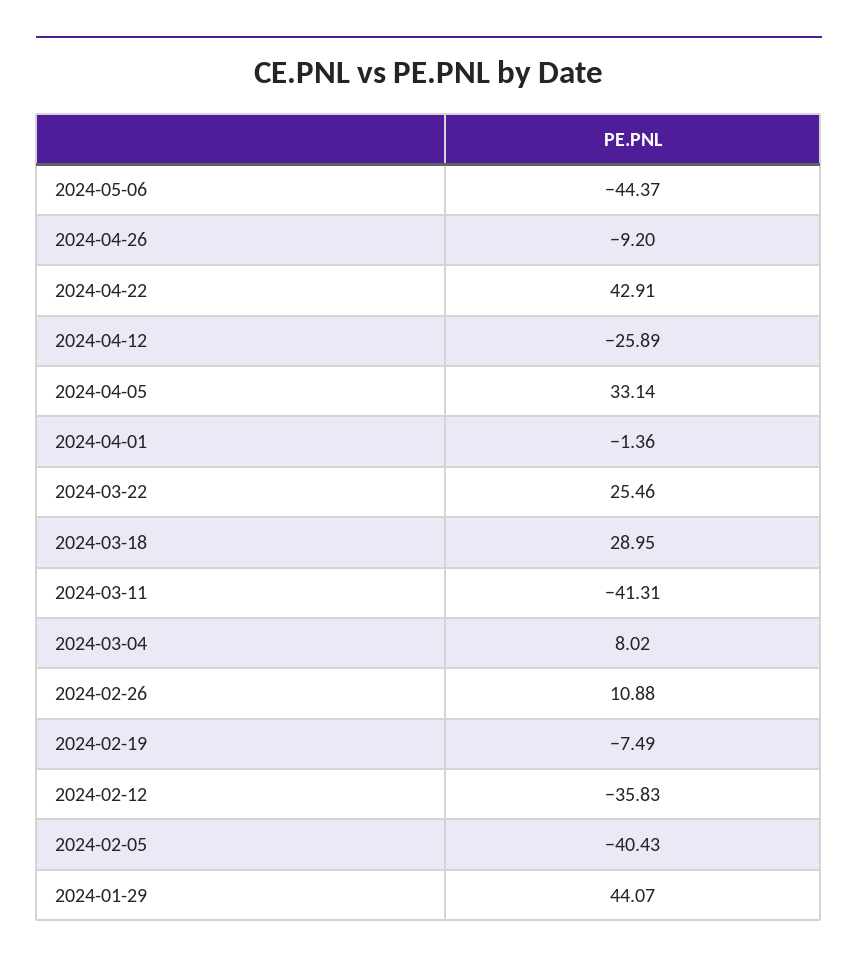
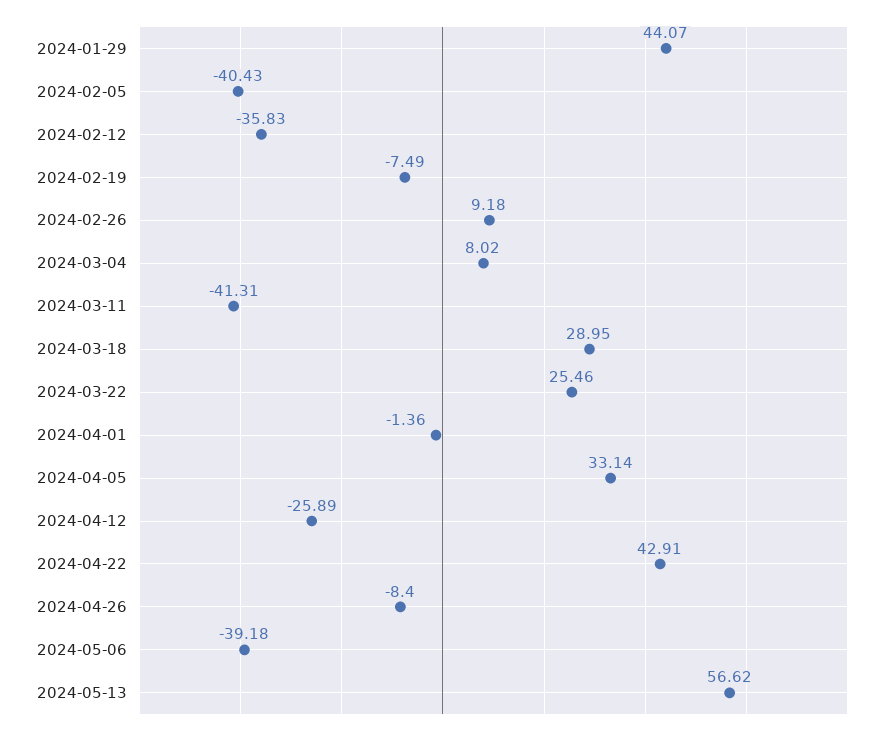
2024-05-06: -44.37 -> -39.18
2024-04-26: -9.2 -> -8.4
2024-02-26: 10.88 -> 9.18
2024-05-13: none -> 56.62

